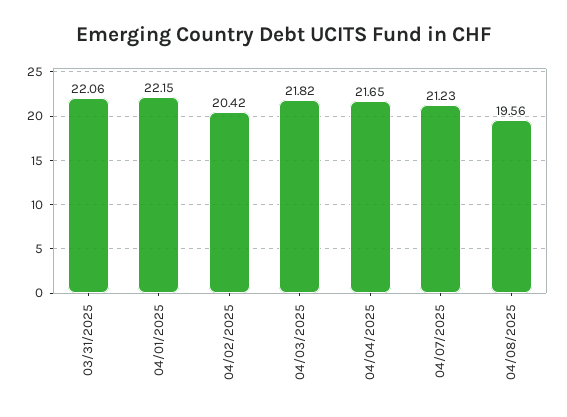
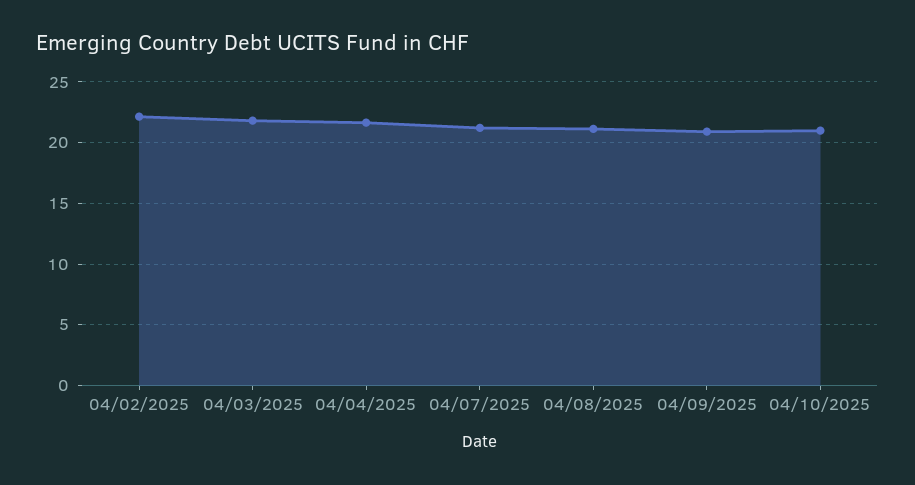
03/31/2025: 22.06 -> none
04/01/2025: 22.15 -> none
04/02/2025: 20.42 -> 22
04/08/2025: 19.56 -> 21
04/09/2025: none -> 21
04/10/2025: none -> 21

